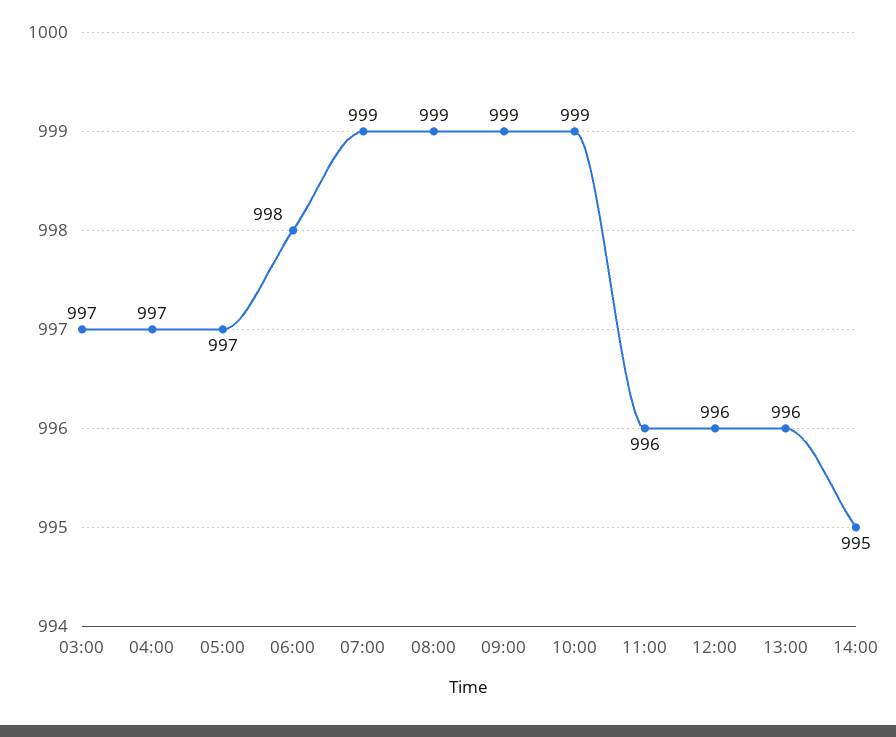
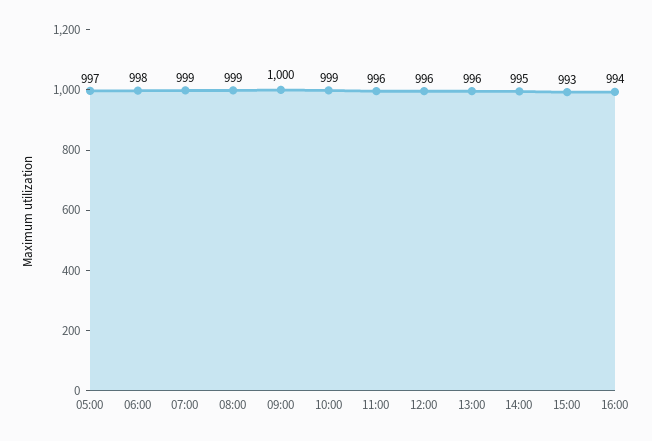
03:00: 997 -> none
04:00: 997 -> none
09:00: 999 -> 1000
15:00: none -> 993
16:00: none -> 994

